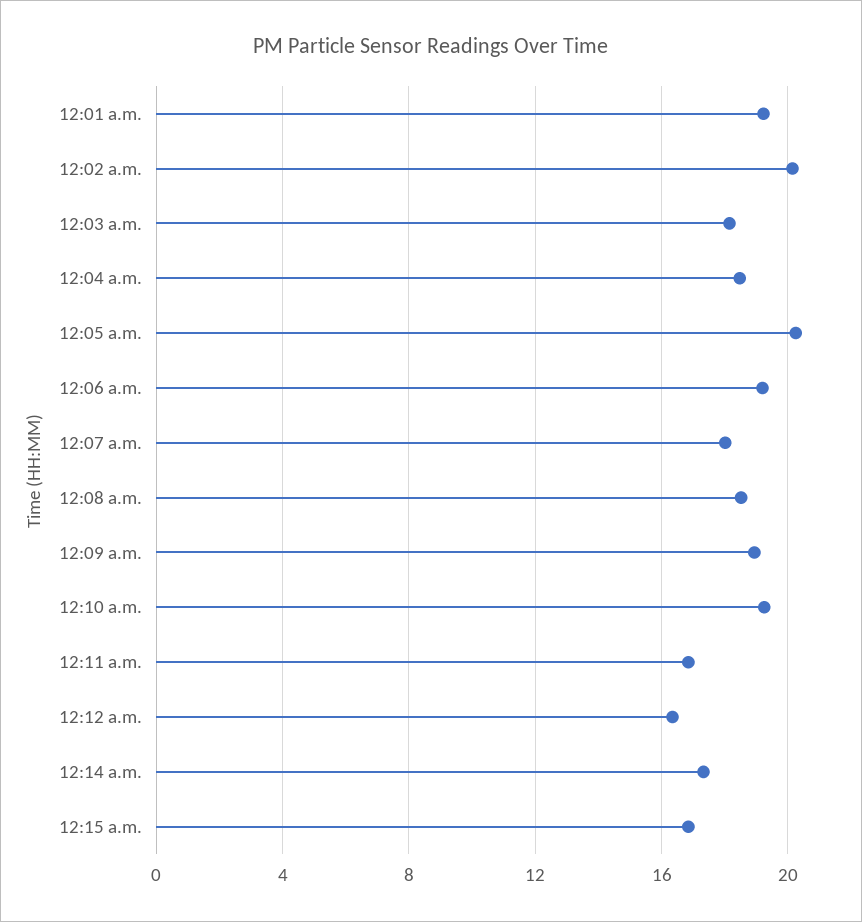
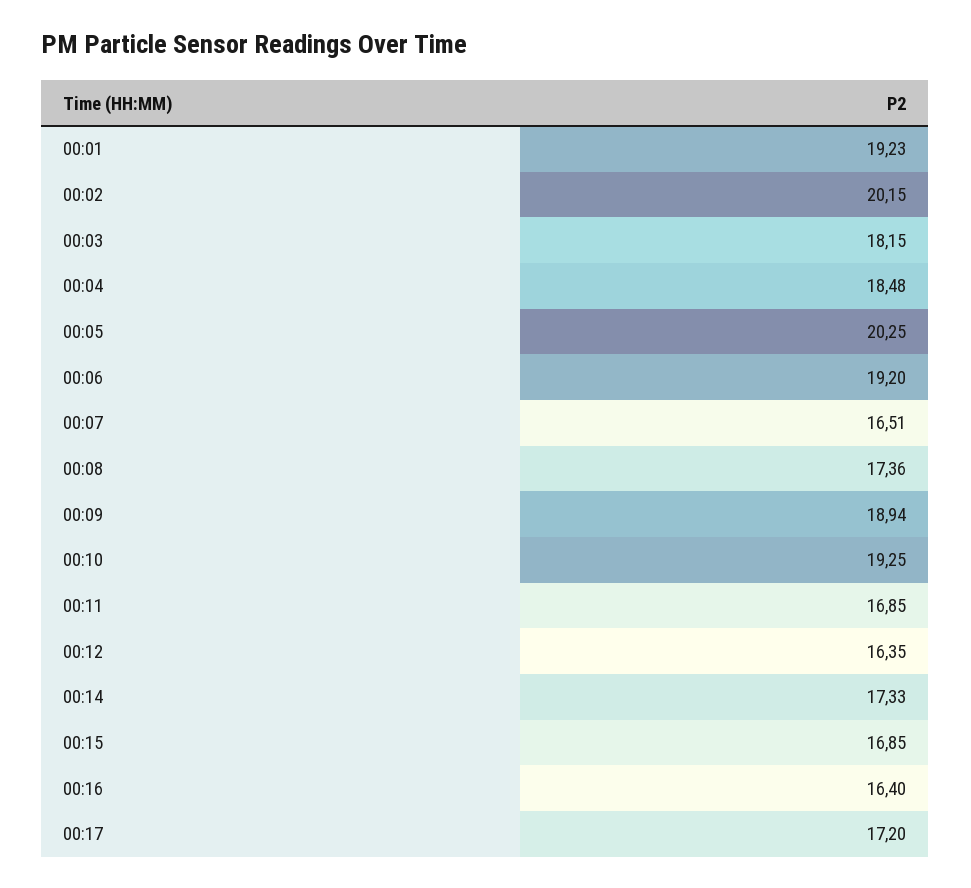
12:07 a.m.: 18 -> 16.51
12:08 a.m.: 18.5 -> 17.36
00:16: none -> 16.4
00:17: none -> 17.2

